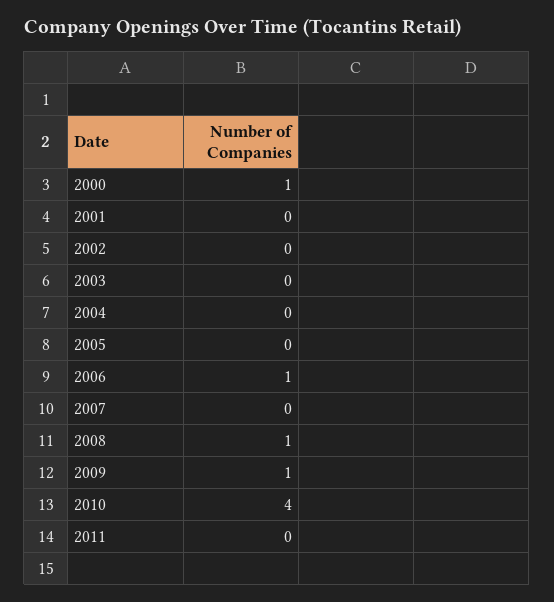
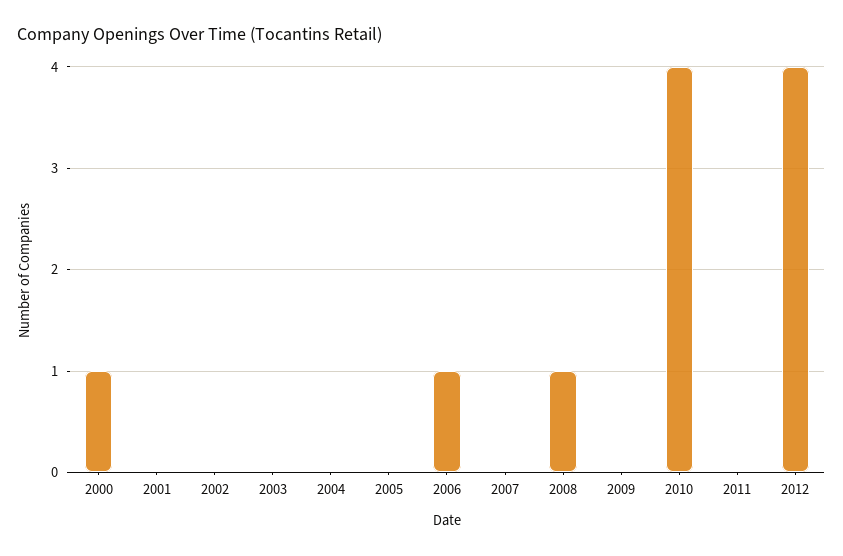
2009: 1 -> 0
2012: none -> 4

